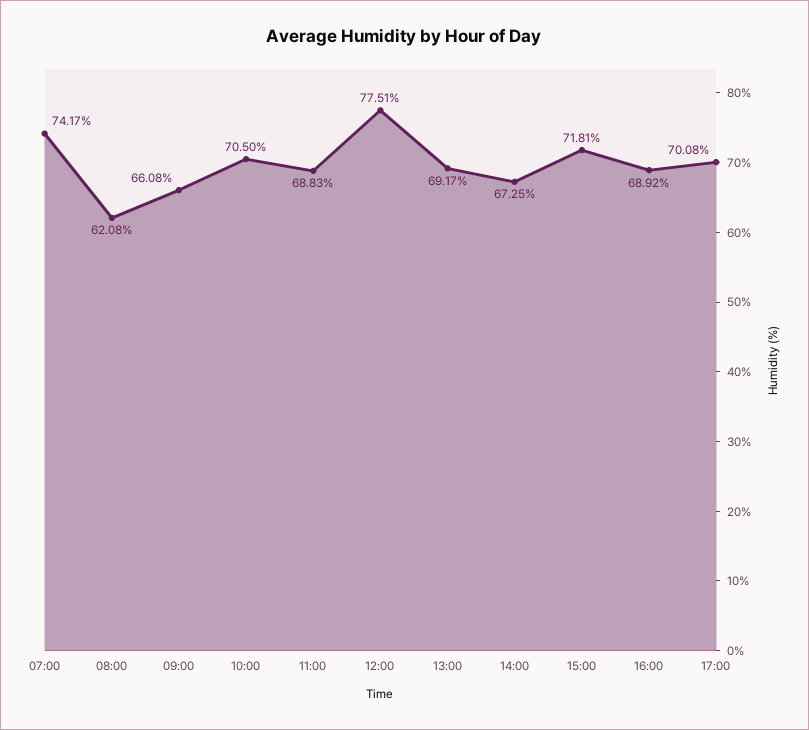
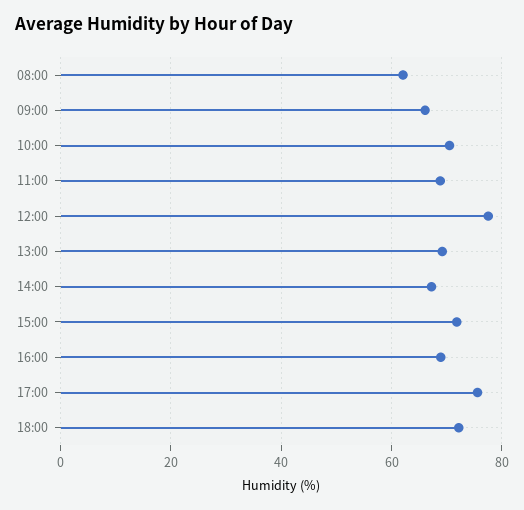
07:00: 74.17 -> none
17:00: 70.08 -> 76
18:00: none -> 72

